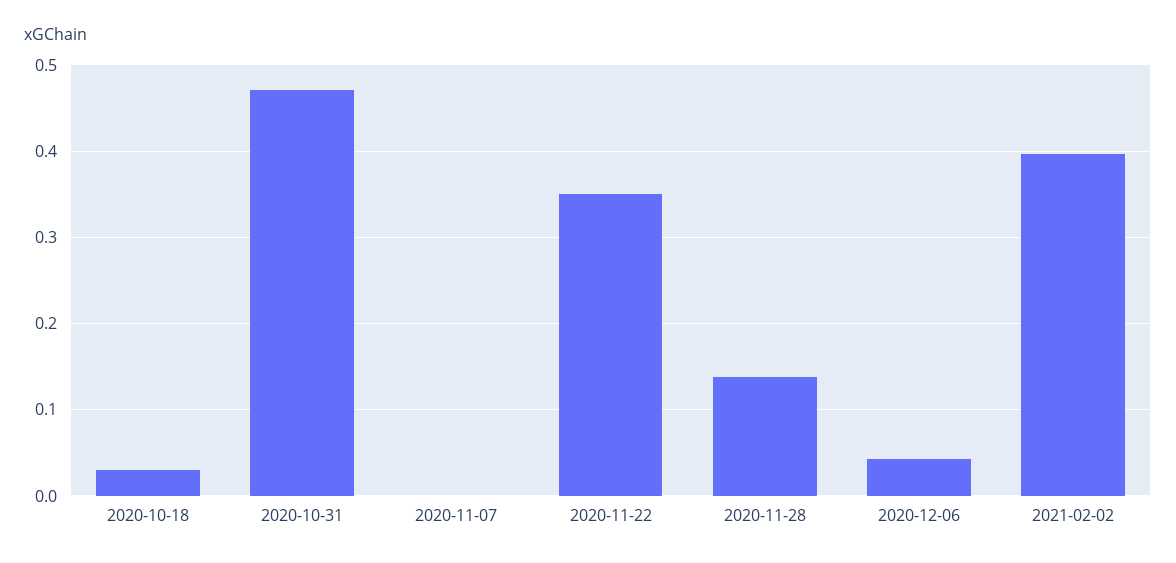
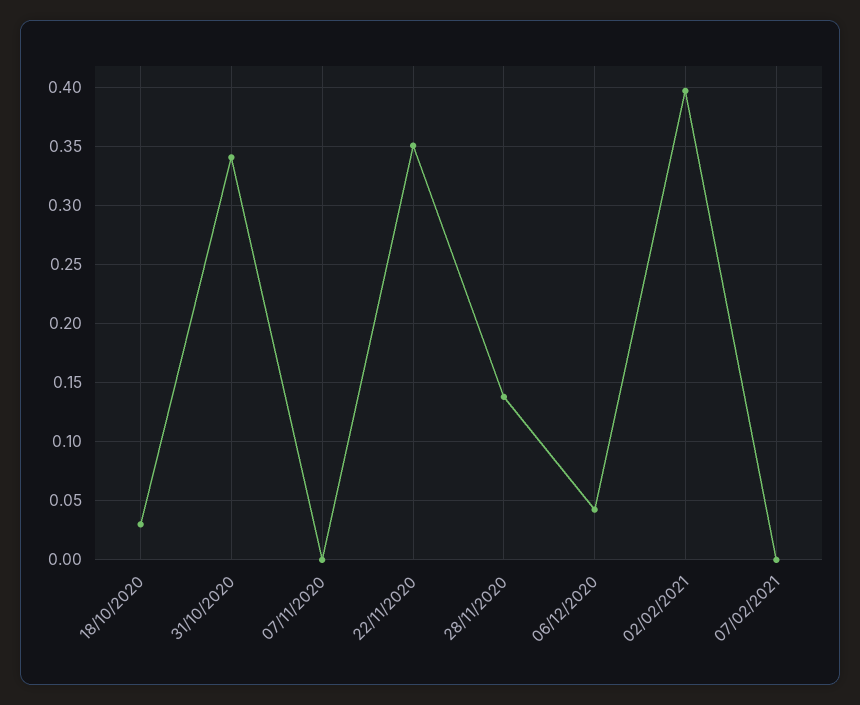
2020-10-31: 0.47 -> 0.34
07/02/2021: none -> 0

